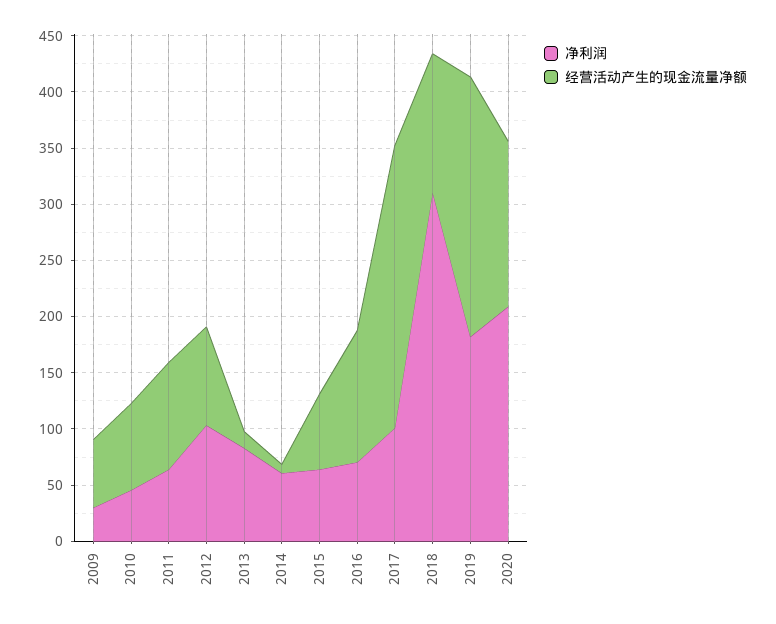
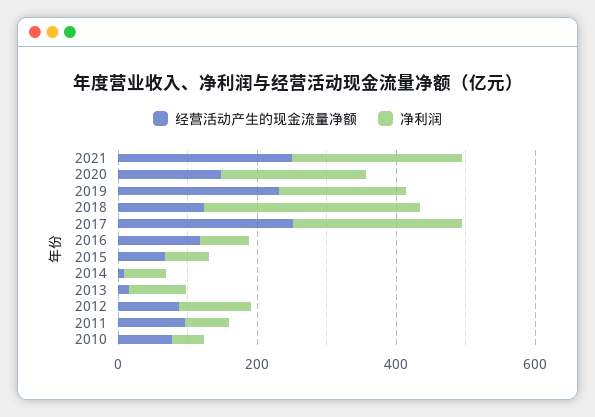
净利润, 2009: 30 -> none
经营活动产生的现金流量净额, 2009: 60 -> none
净利润, 2017: 100 -> 250
经营活动产生的现金流量净额, 2021: none -> 250
净利润, 2021: none -> 250

